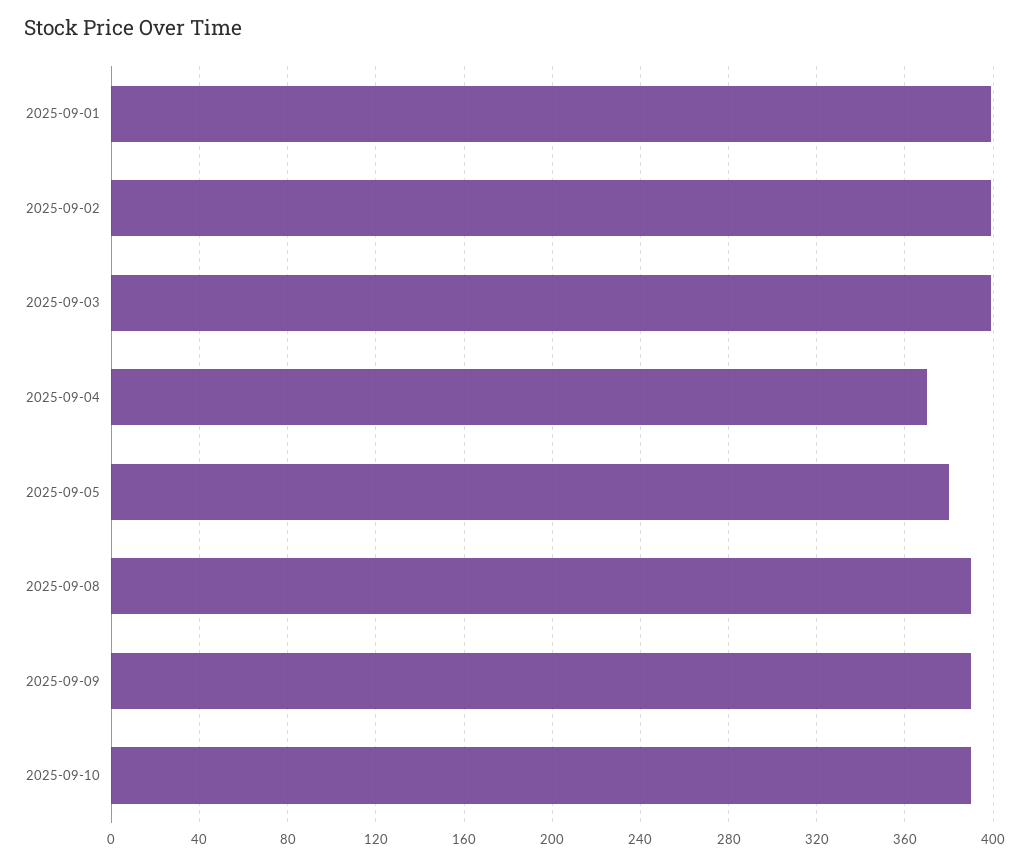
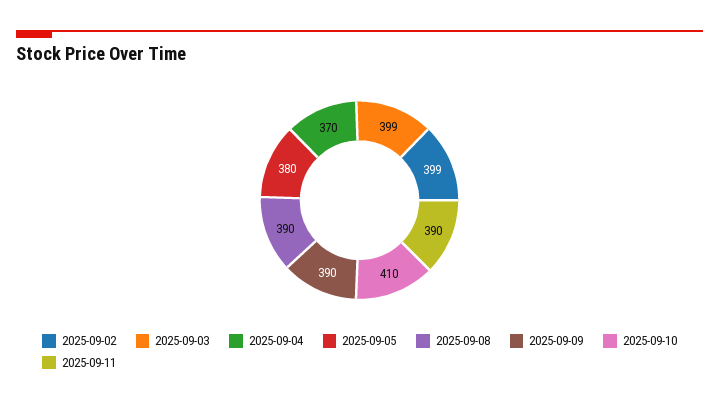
2025-09-01: 400 -> none
2025-09-10: 390 -> 410
2025-09-11: none -> 390

